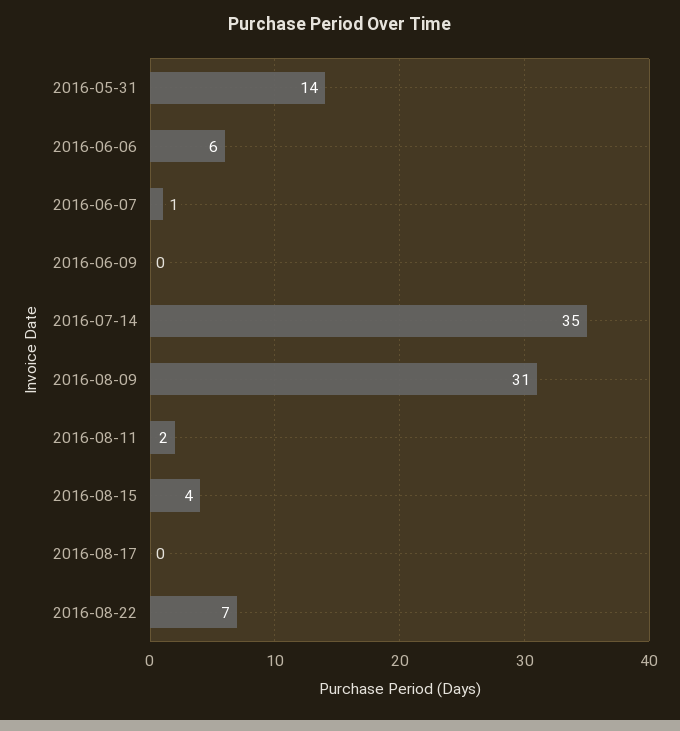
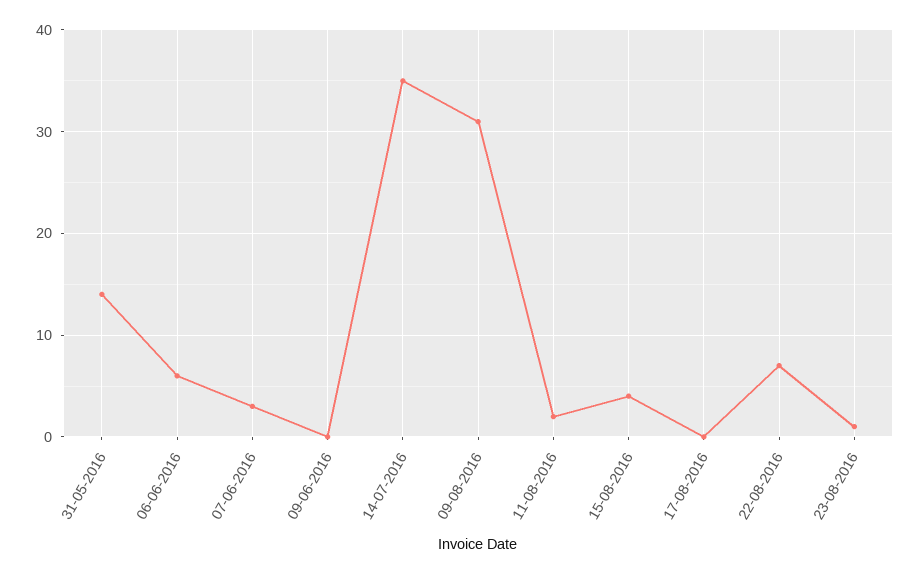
2016-06-07: 1 -> 3
23-08-2016: none -> 1

